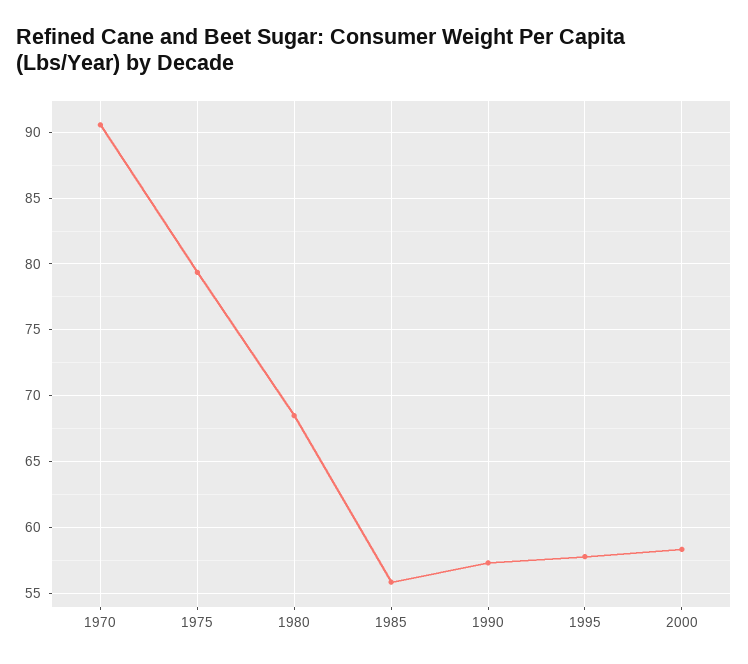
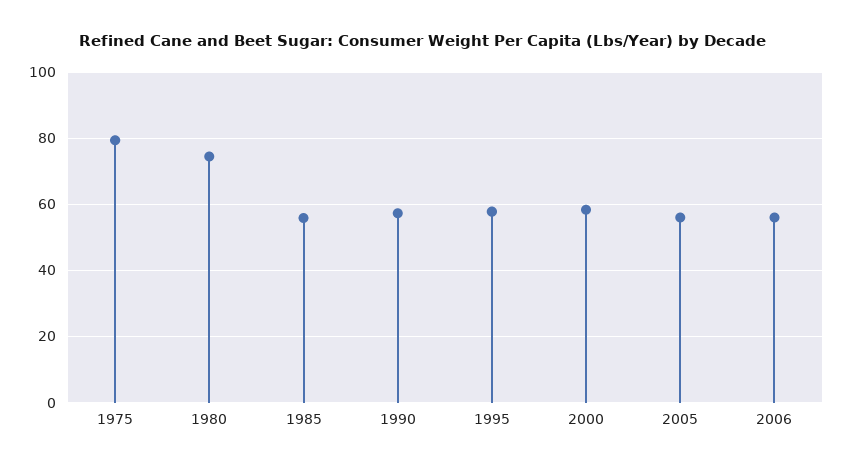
1970: 90.5 -> none
1980: 68.5 -> 74
2005: none -> 56
2006: none -> 56

